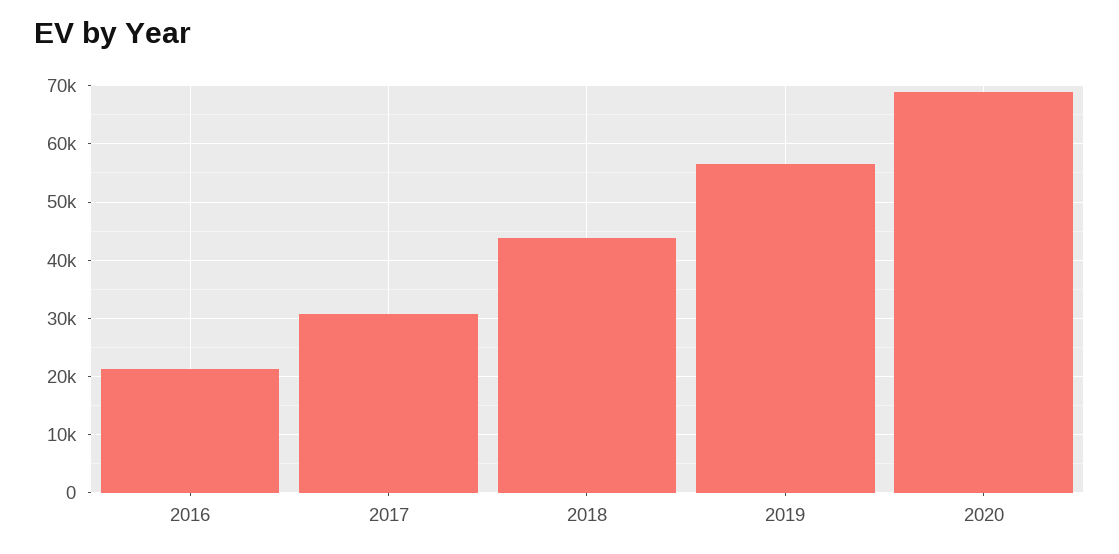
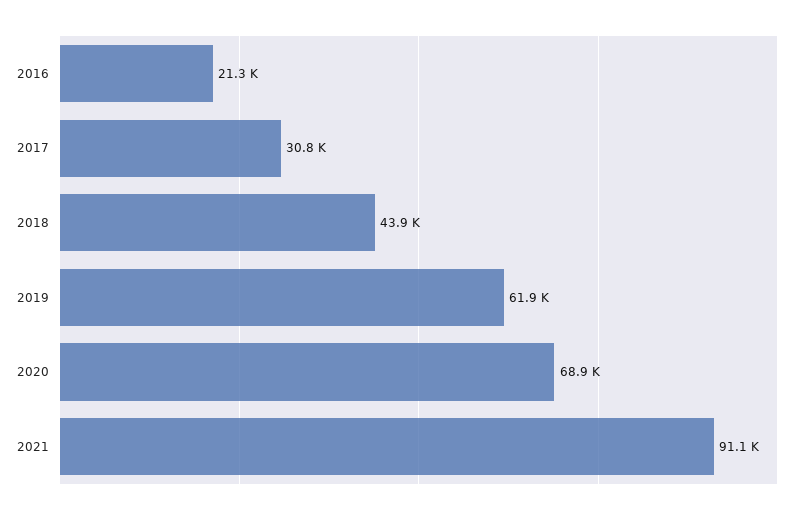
2019: 56000 -> 61900
2021: none -> 91100

